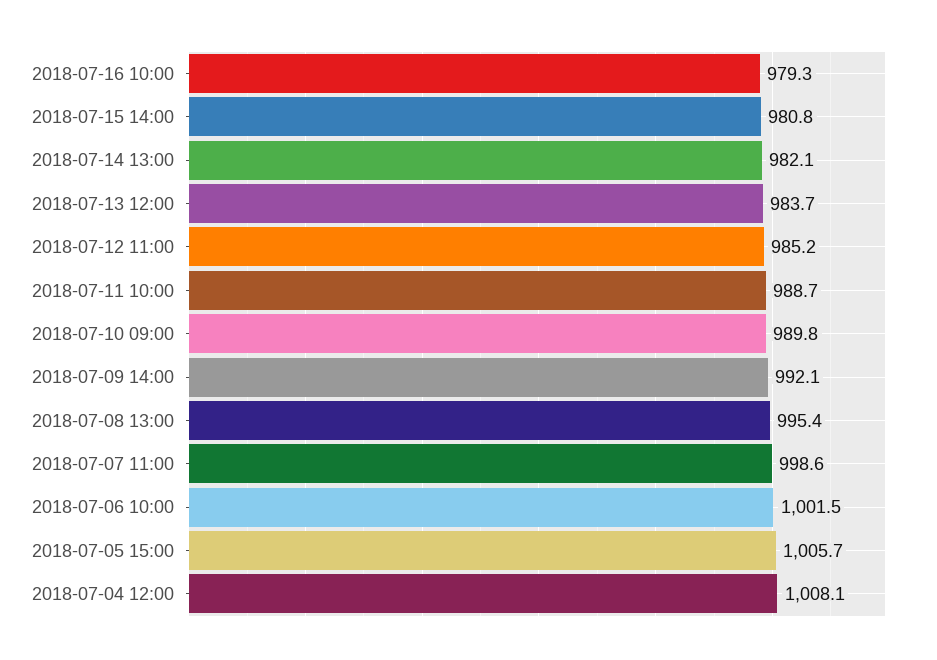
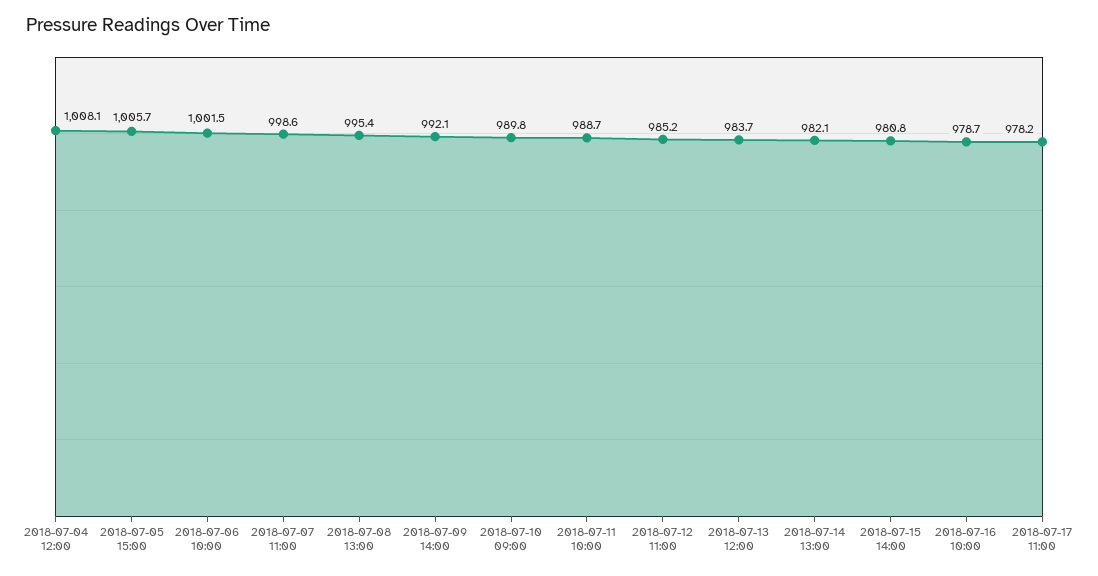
2018-07-16 10:00: 979.3 -> 978.7
2018-07-17 11:00: none -> 978.2

